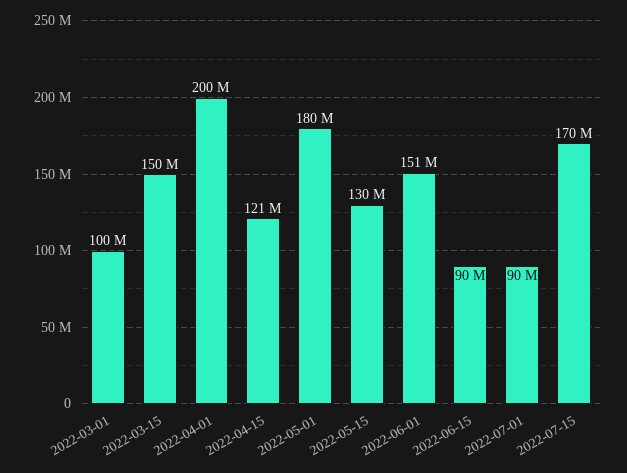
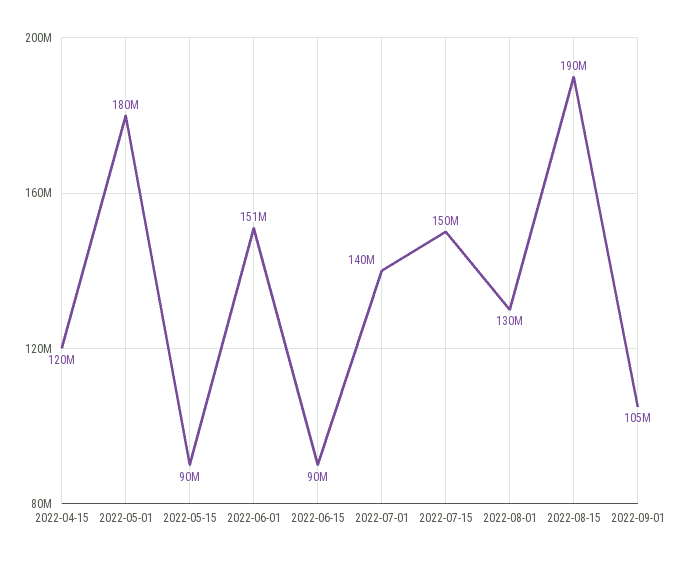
2022-03-01: 100000000 -> none
2022-03-15: 150000000 -> none
2022-04-01: 200000000 -> none
2022-04-15: 121000000 -> 120000000
2022-05-15: 130000000 -> 90000000
2022-07-01: 90000000 -> 140000000
2022-07-15: 170000000 -> 150000000
2022-08-01: none -> 130000000
2022-08-15: none -> 190000000
2022-09-01: none -> 105000000

